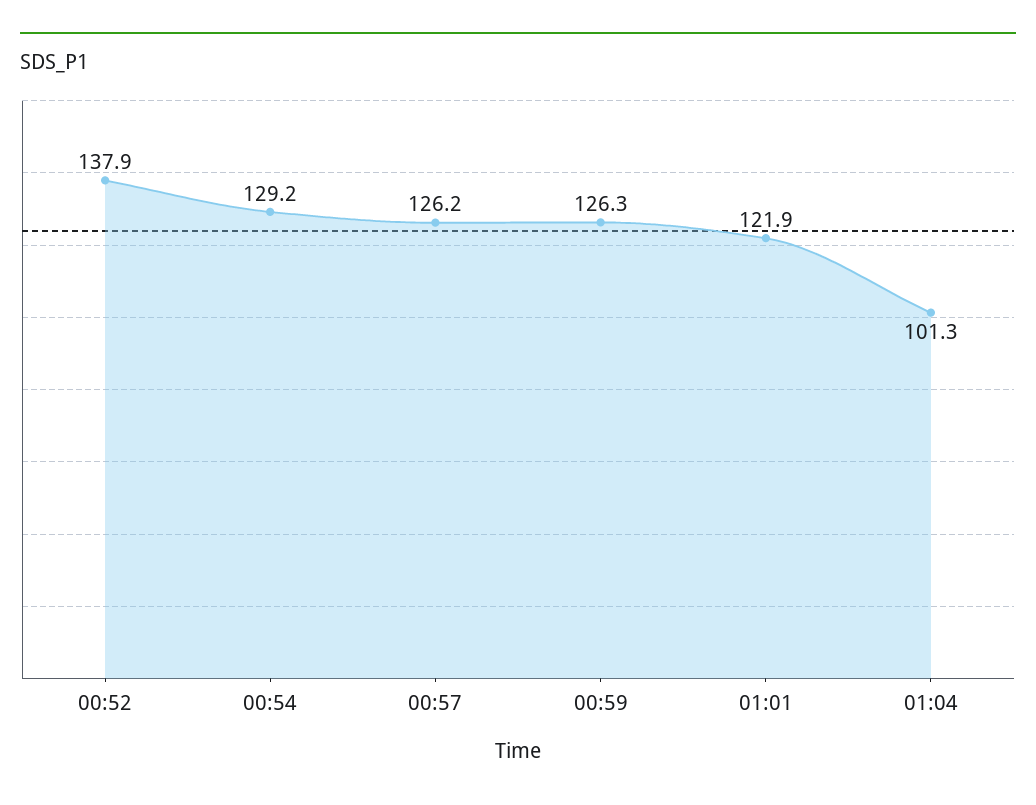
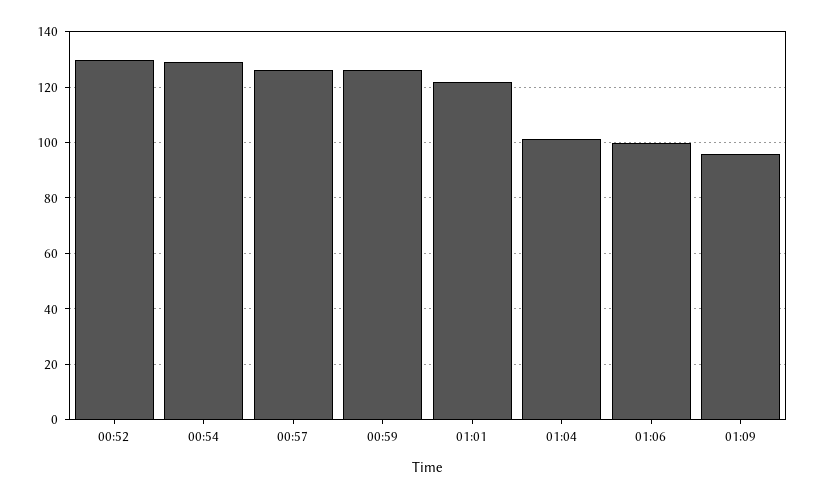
00:52: 137.9 -> 130
01:06: none -> 100
01:09: none -> 95

